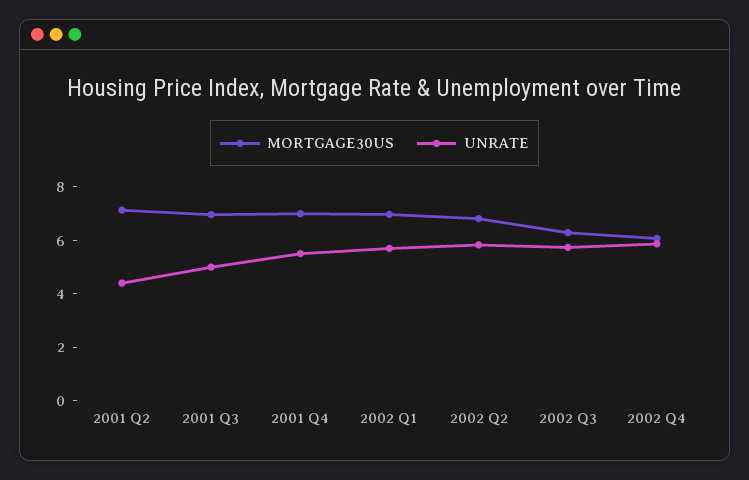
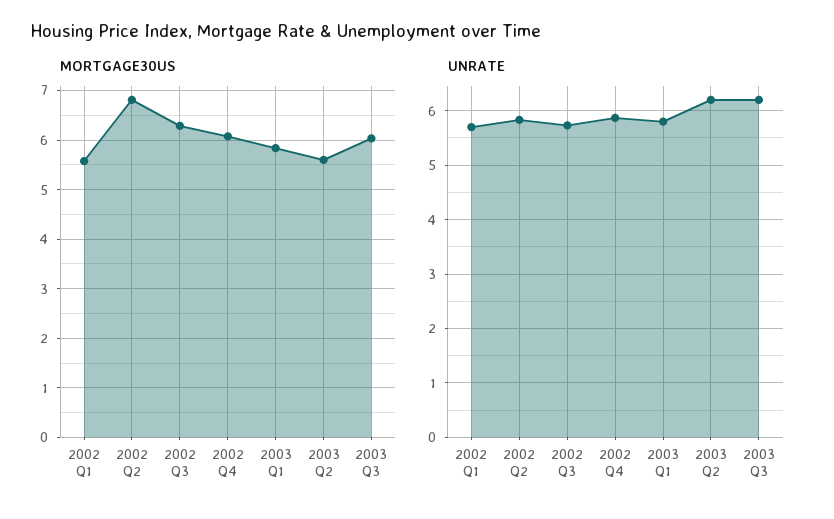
MORTGAGE30US, 2001 Q2: 7 -> none
UNRATE, 2001 Q2: 4.5 -> none
MORTGAGE30US, 2001 Q3: 7 -> none
UNRATE, 2001 Q3: 5 -> none
MORTGAGE30US, 2001 Q4: 7 -> none
UNRATE, 2001 Q4: 5.5 -> none
MORTGAGE30US, 2002 Q1: 7 -> 5.6
MORTGAGE30US, 2003 Q1: none -> 5.8
MORTGAGE30US, 2003 Q2: none -> 5.6
MORTGAGE30US, 2003 Q3: none -> 6
UNRATE, 2003 Q1: none -> 5.8
UNRATE, 2003 Q2: none -> 6.2
UNRATE, 2003 Q3: none -> 6.2

